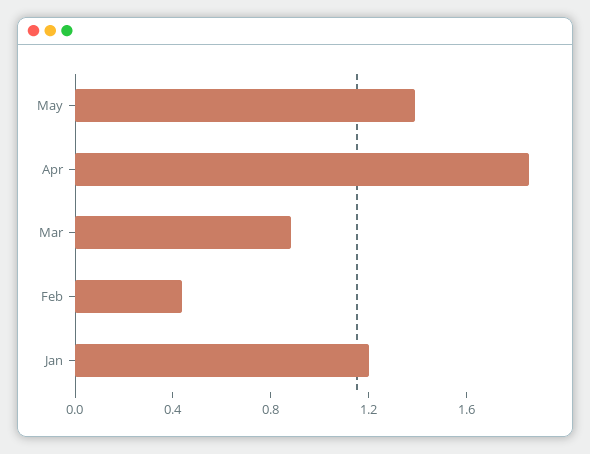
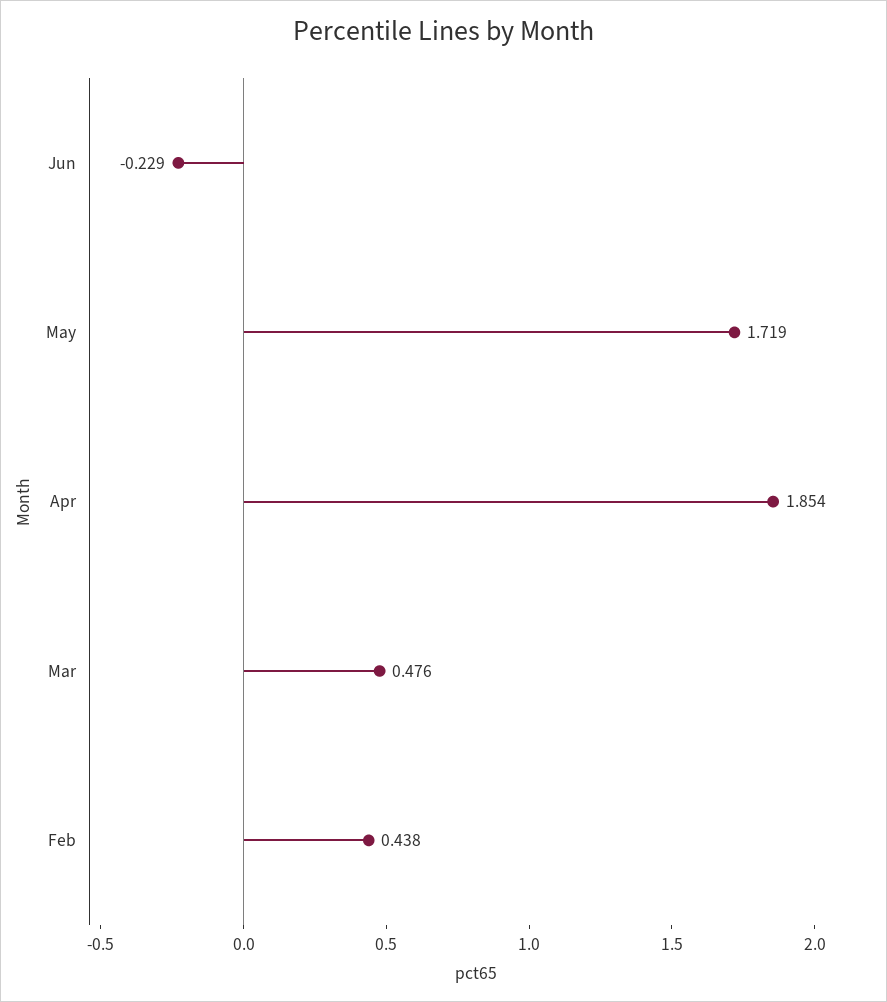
May: 1.4 -> 1.719
Mar: 0.9 -> 0.476
Jan: 1.2 -> none
Jun: none -> -0.229

